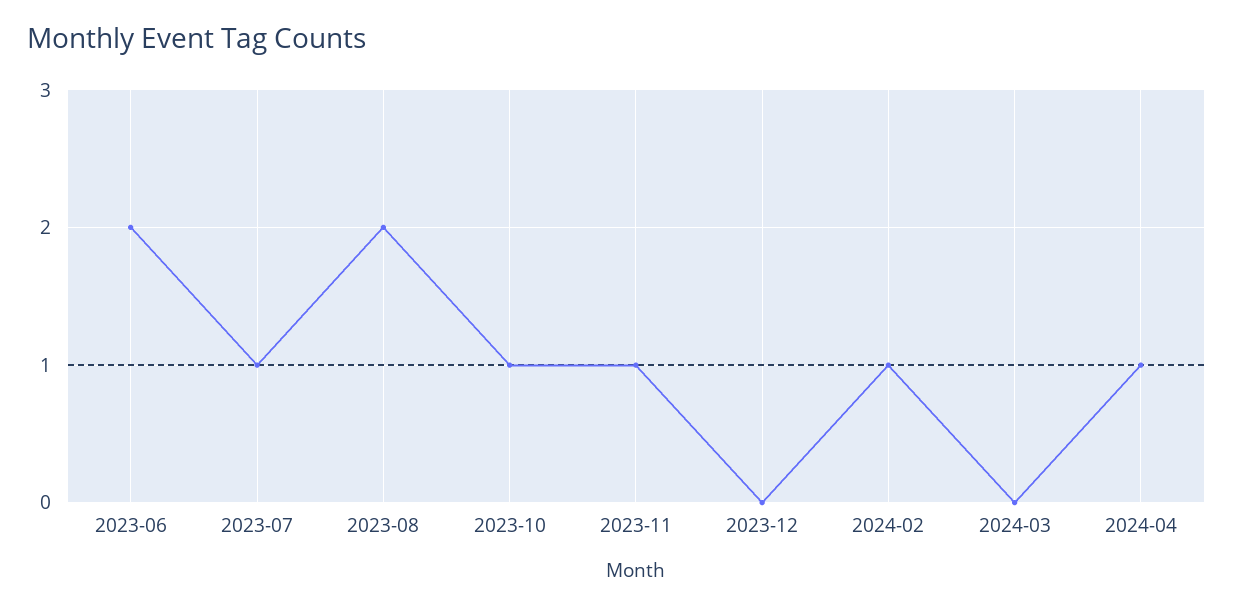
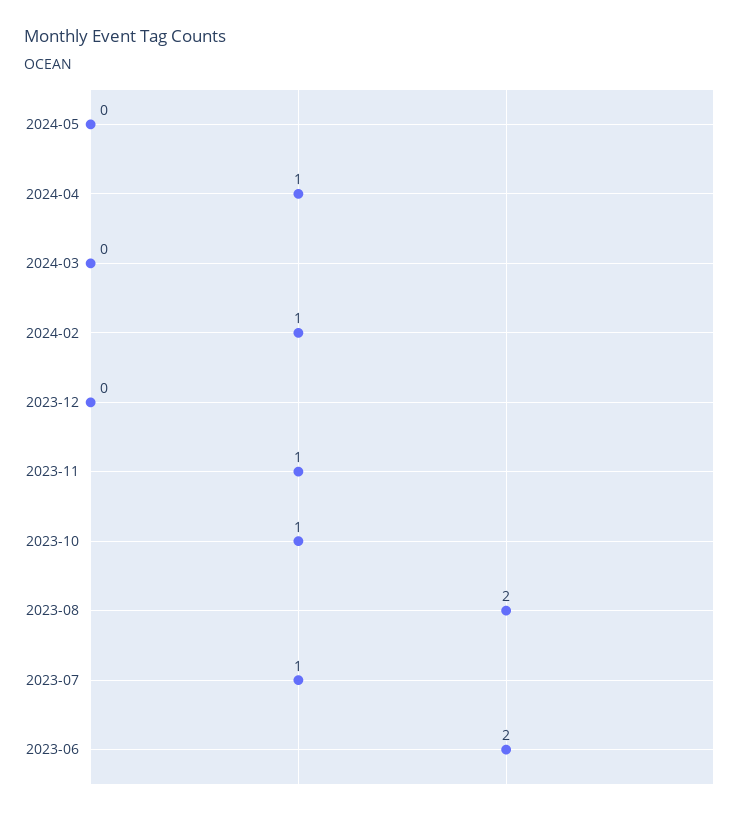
2024-05: none -> 0

